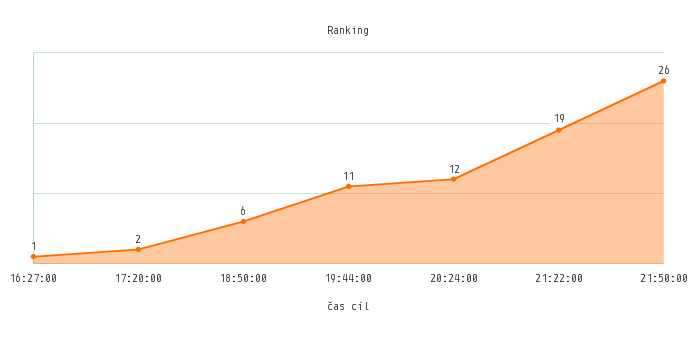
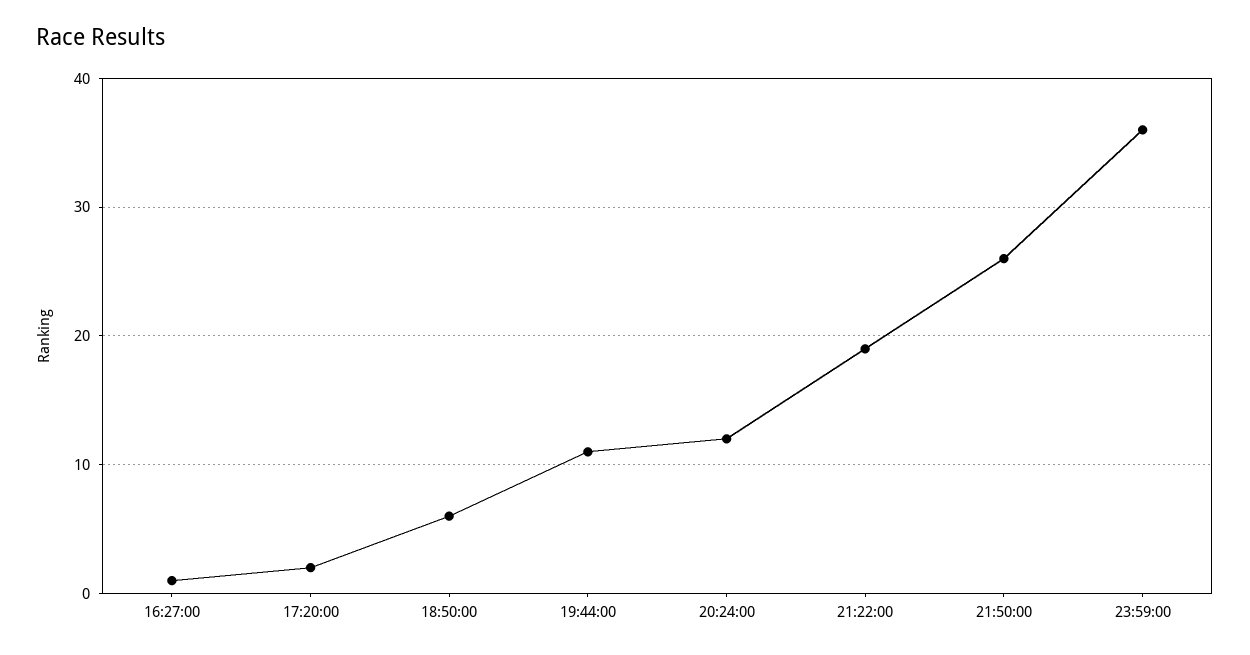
23:59:00: none -> 36

